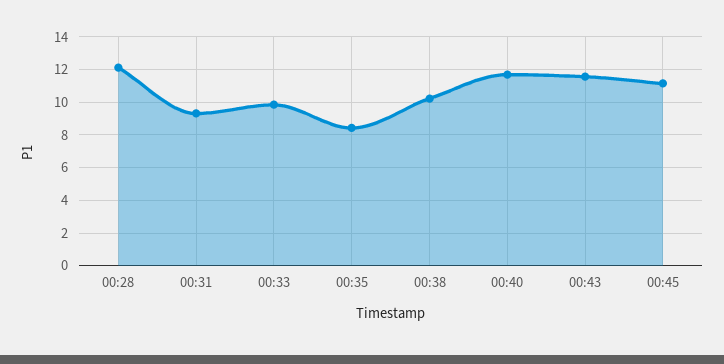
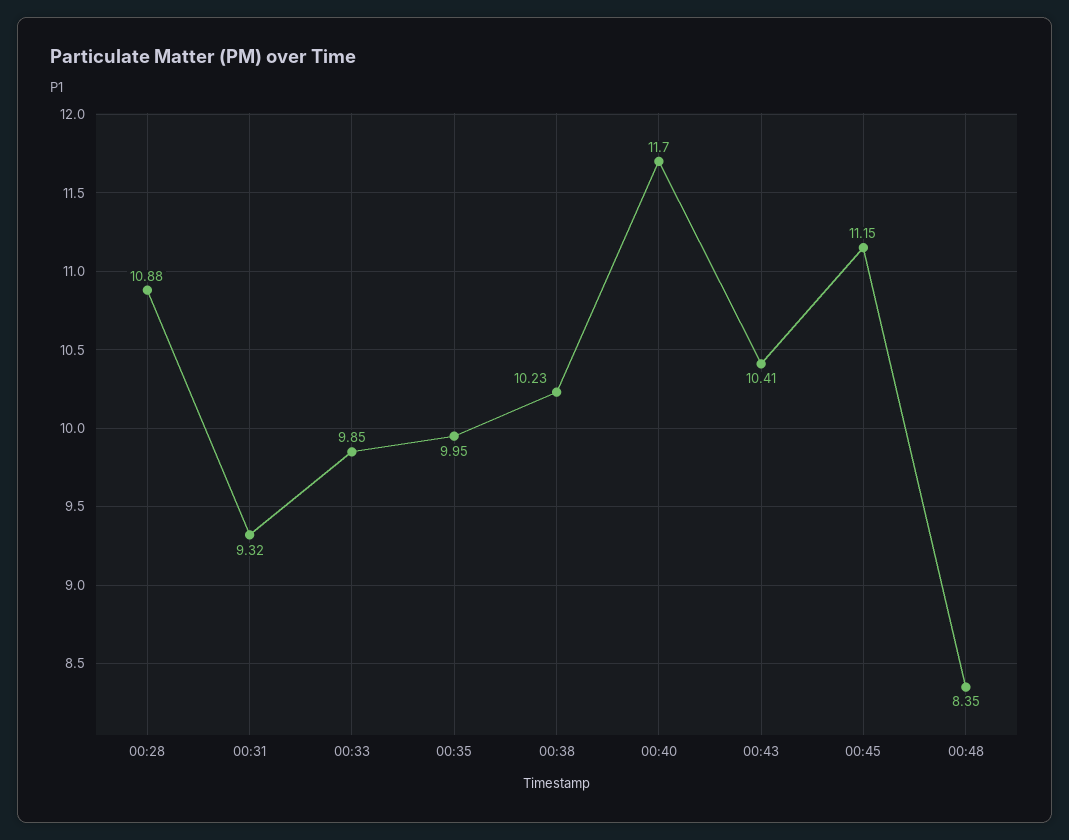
00:28: 12 -> 10.88
00:35: 8.5 -> 9.95
00:43: 11.5 -> 10.41
00:48: none -> 8.35

